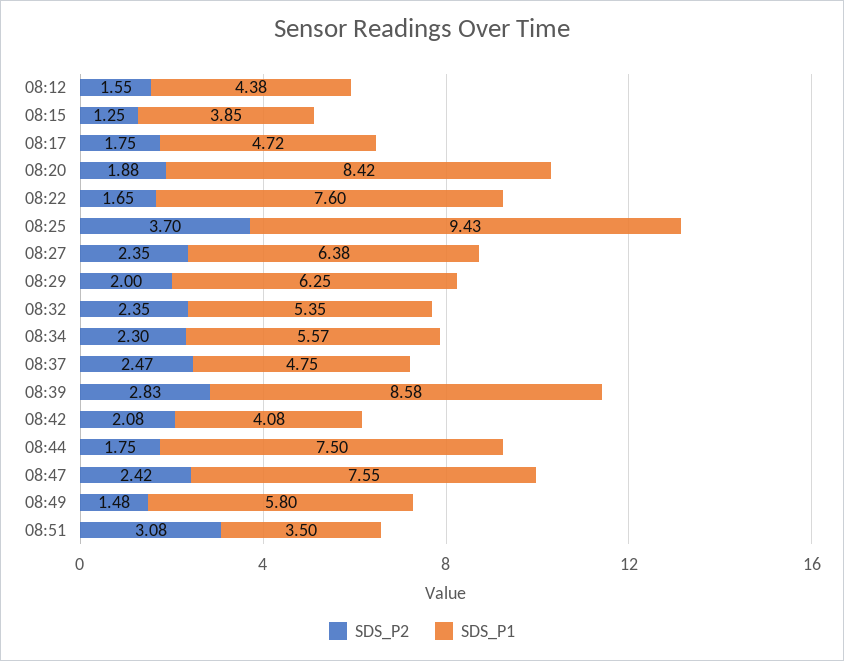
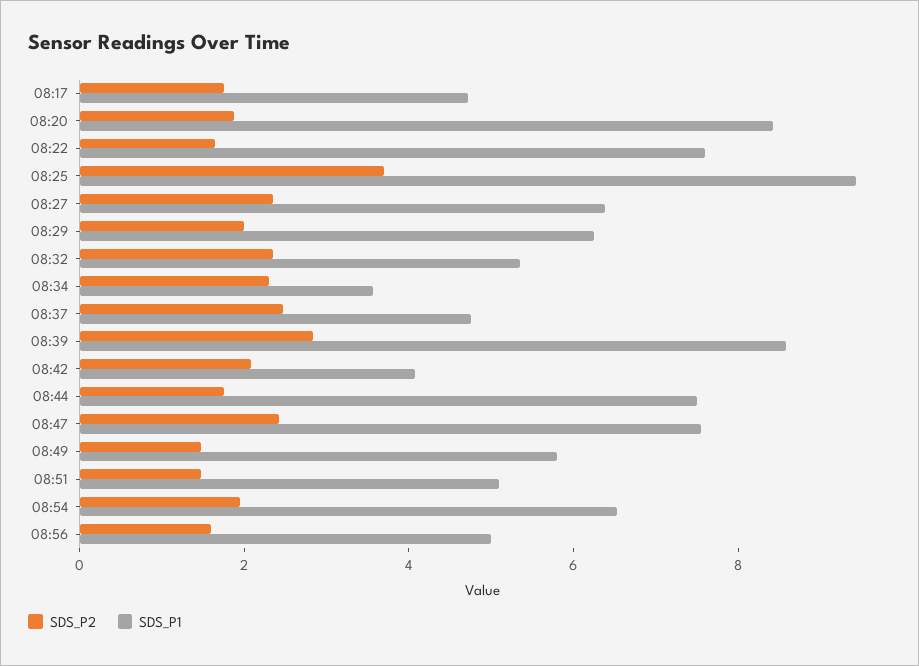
SDS_P2, 08:12: 1.55 -> none
SDS_P1, 08:12: 4.38 -> none
SDS_P2, 08:15: 1.25 -> none
SDS_P1, 08:15: 3.85 -> none
SDS_P1, 08:34: 5.57 -> 3.5
SDS_P2, 08:51: 3.08 -> 1.5
SDS_P1, 08:51: 3.5 -> 5
SDS_P2, 08:54: none -> 2
SDS_P1, 08:54: none -> 6.5
SDS_P2, 08:56: none -> 1.5
SDS_P1, 08:56: none -> 5

